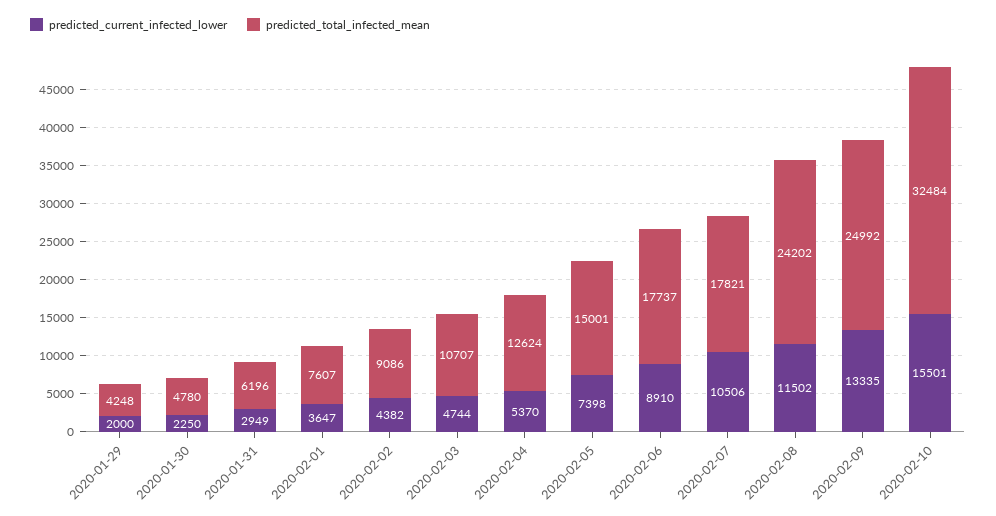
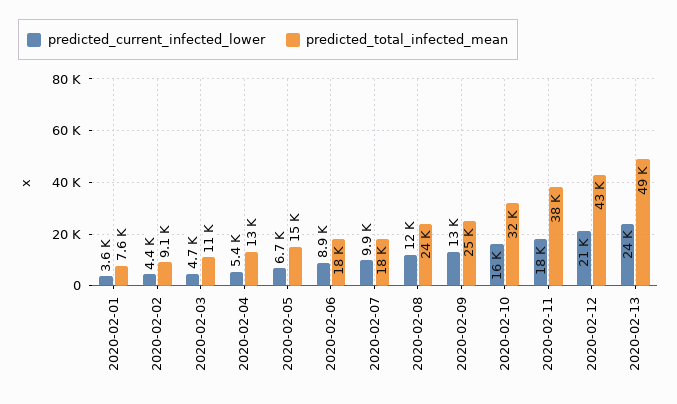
predicted_current_infected_lower, 2020-01-29: 2000 -> none
predicted_total_infected_mean, 2020-01-29: 4248 -> none
predicted_current_infected_lower, 2020-01-30: 2250 -> none
predicted_total_infected_mean, 2020-01-30: 4780 -> none
predicted_current_infected_lower, 2020-01-31: 2949 -> none
predicted_total_infected_mean, 2020-01-31: 6196 -> none
predicted_current_infected_lower, 2020-02-05: 7398 -> 6700
predicted_current_infected_lower, 2020-02-07: 10506 -> 9900
predicted_current_infected_lower, 2020-02-11: none -> 18000
predicted_total_infected_mean, 2020-02-11: none -> 38000
predicted_current_infected_lower, 2020-02-12: none -> 21000
predicted_total_infected_mean, 2020-02-12: none -> 43000
predicted_current_infected_lower, 2020-02-13: none -> 24000
predicted_total_infected_mean, 2020-02-13: none -> 49000

